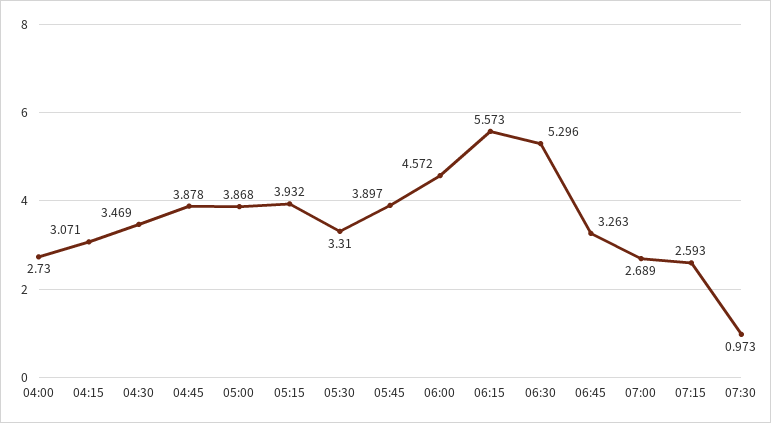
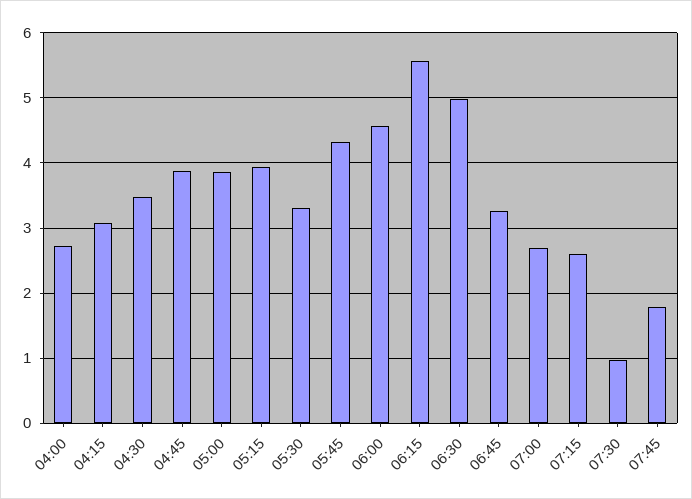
05:45: 3.897 -> 4.3
06:30: 5.296 -> 5
07:45: none -> 1.8

